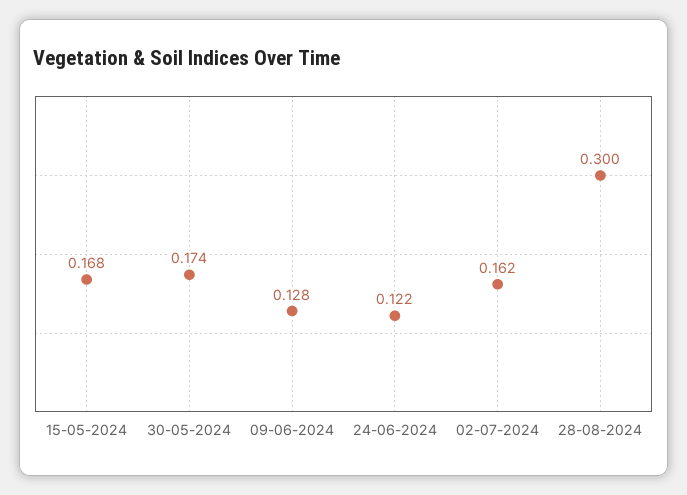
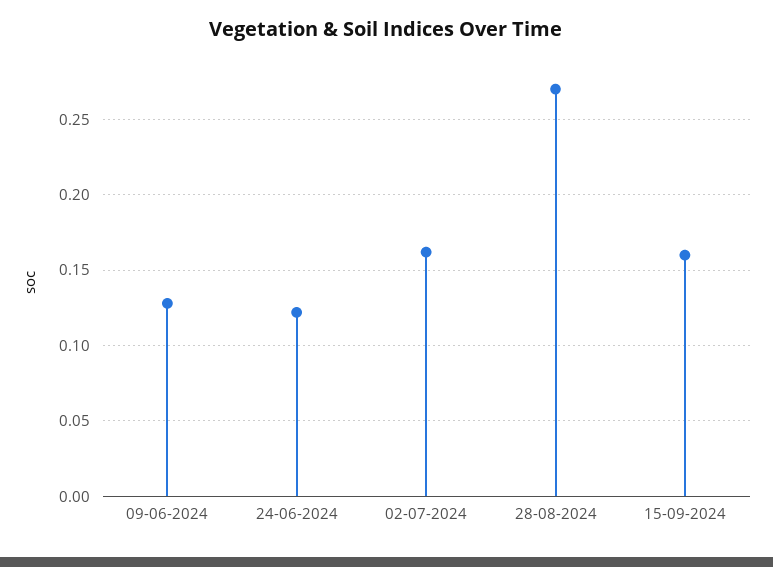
15-05-2024: 0.168 -> none
30-05-2024: 0.174 -> none
28-08-2024: 0.3 -> 0.27
15-09-2024: none -> 0.16

